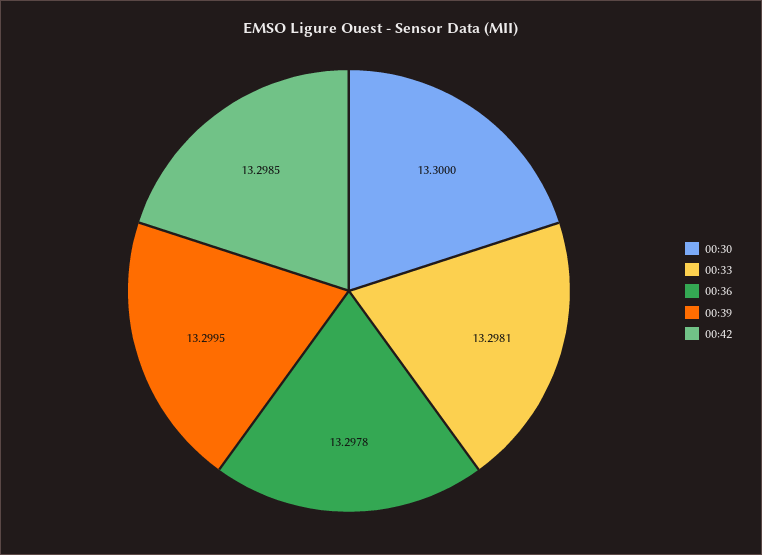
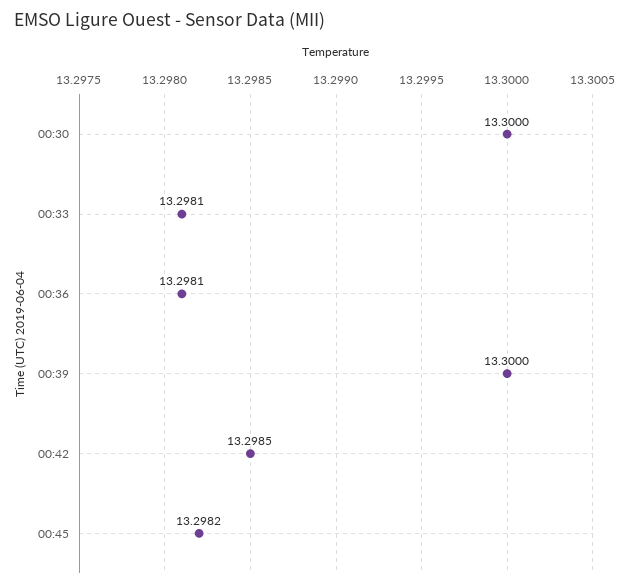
00:36: 13.2978 -> 13.2981
00:39: 13.2995 -> 13.3
00:45: none -> 13.2982

